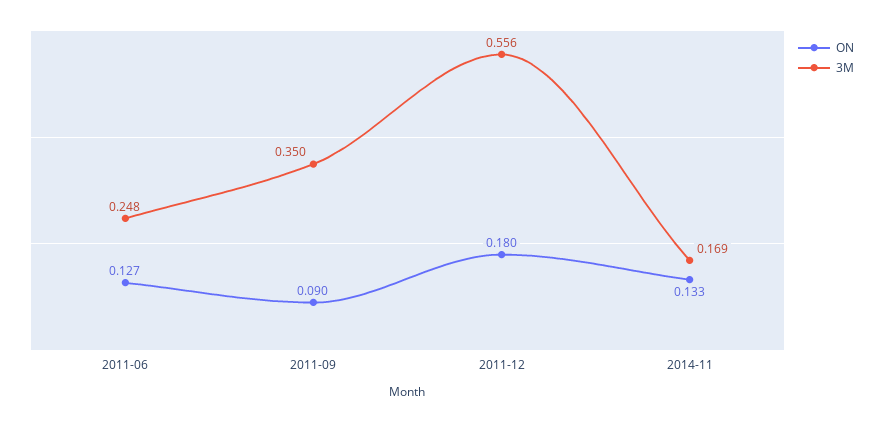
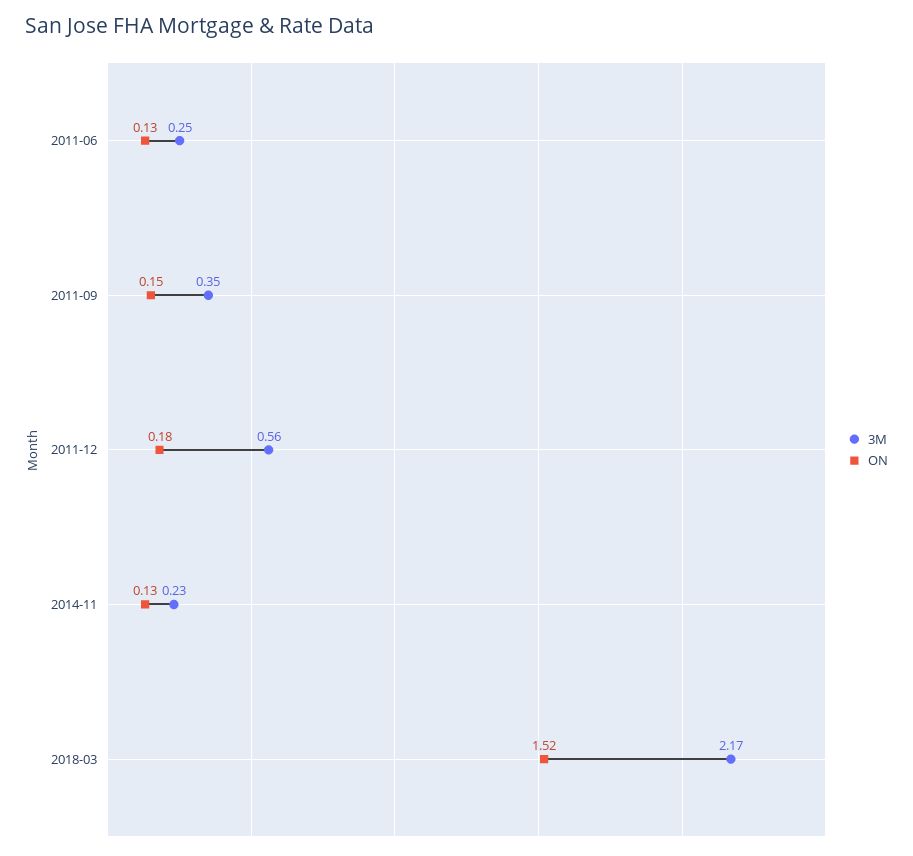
ON, 2011-09: 0.09 -> 0.15
3M, 2014-11: 0.169 -> 0.23
3M, 2018-03: none -> 2.17
ON, 2018-03: none -> 1.52

